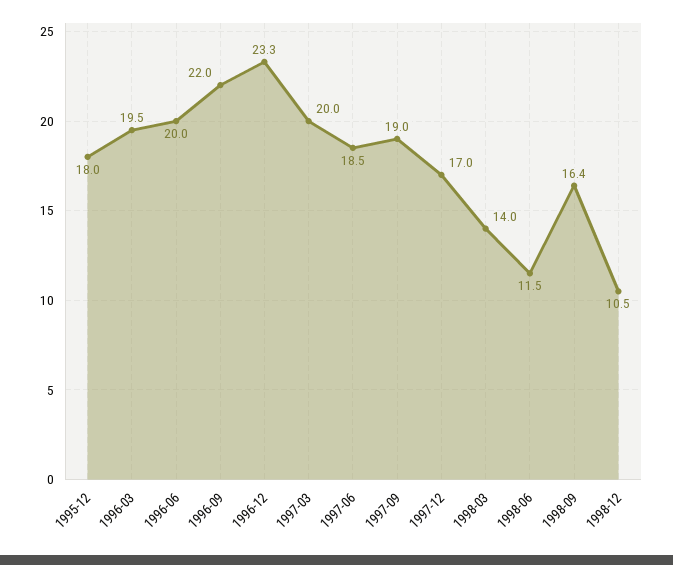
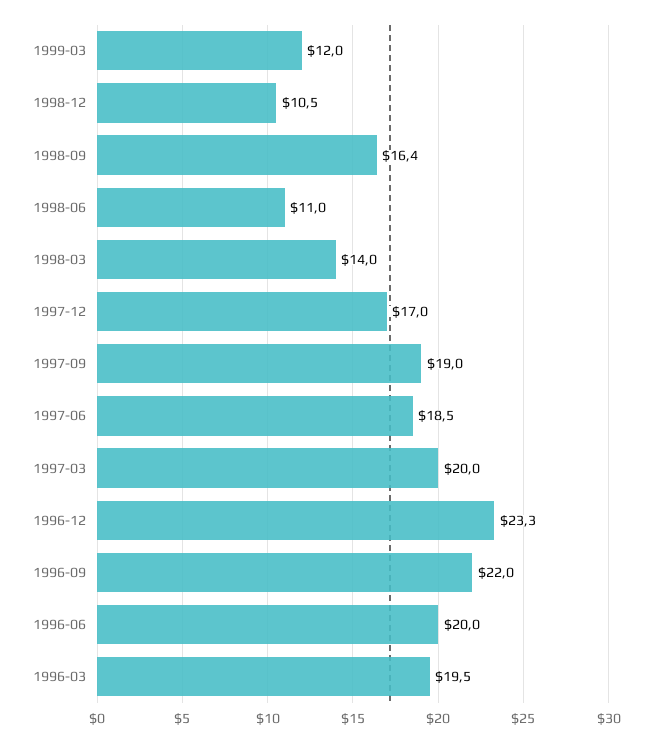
1995-12: 18 -> none
1998-06: 11.5 -> 11
1999-03: none -> 12

